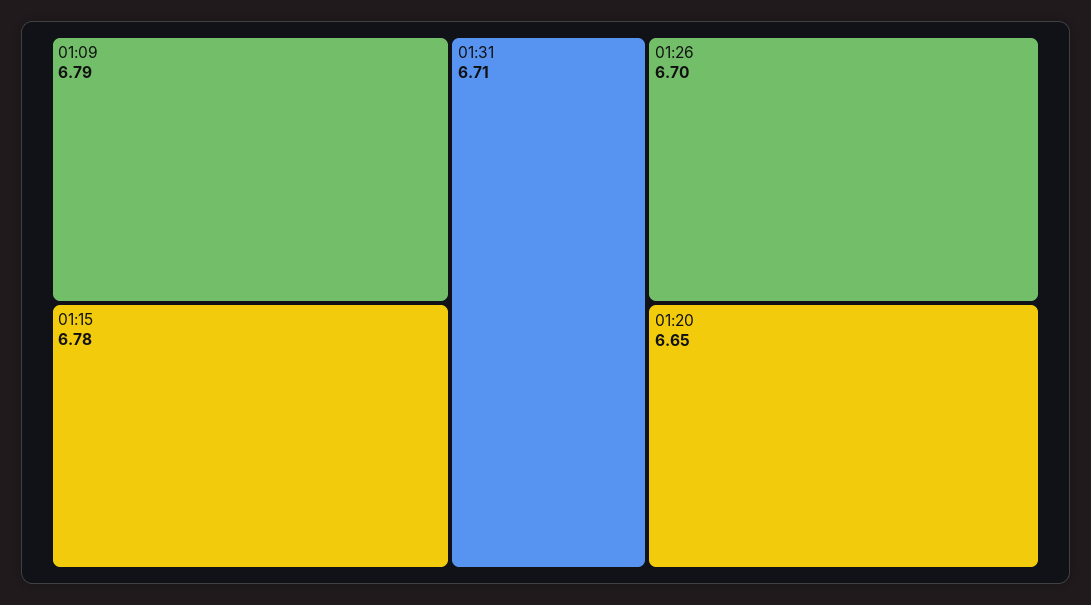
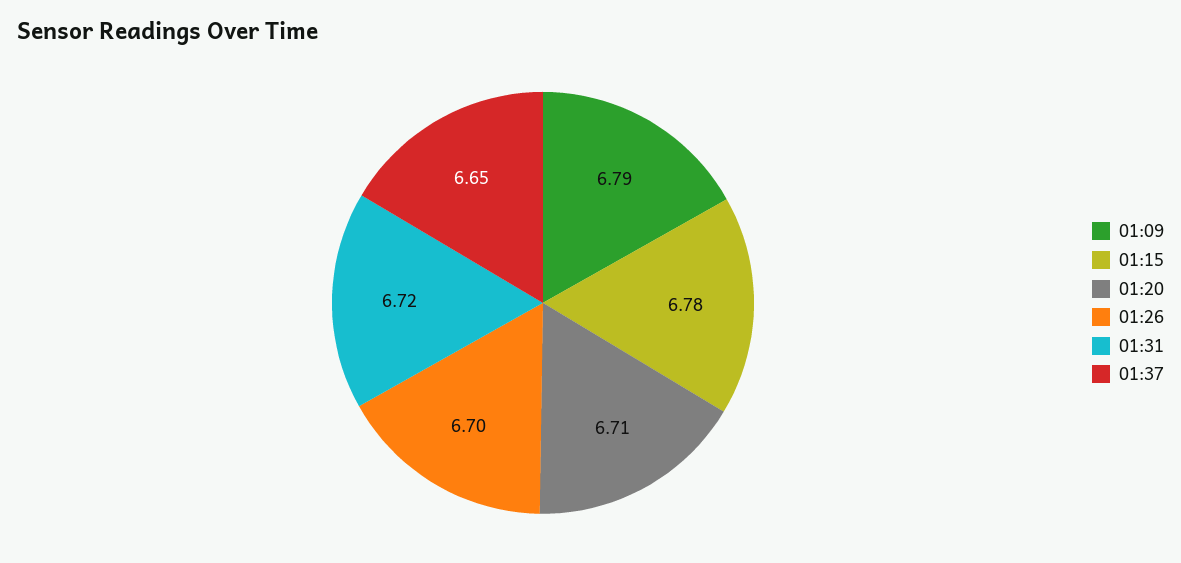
01:31: 6.71 -> 6.72
01:20: 6.65 -> 6.71
01:37: none -> 6.65

